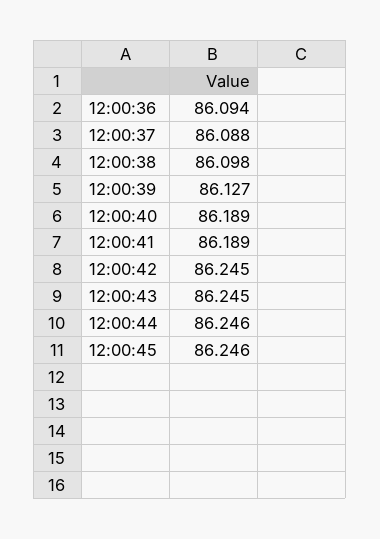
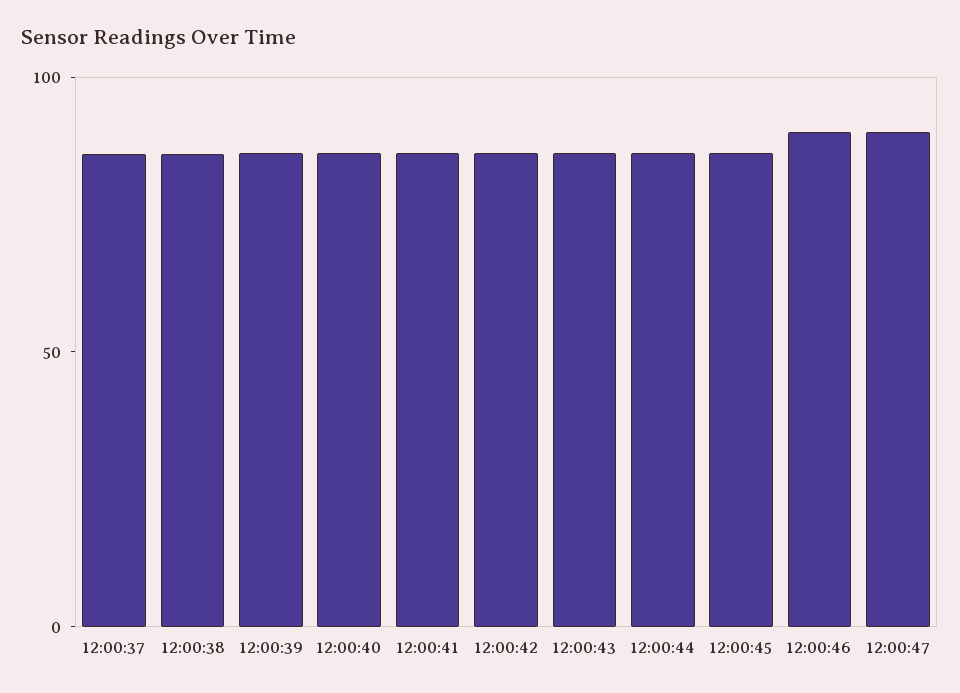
12:00:36: 86.094 -> none
12:00:46: none -> 90
12:00:47: none -> 90

